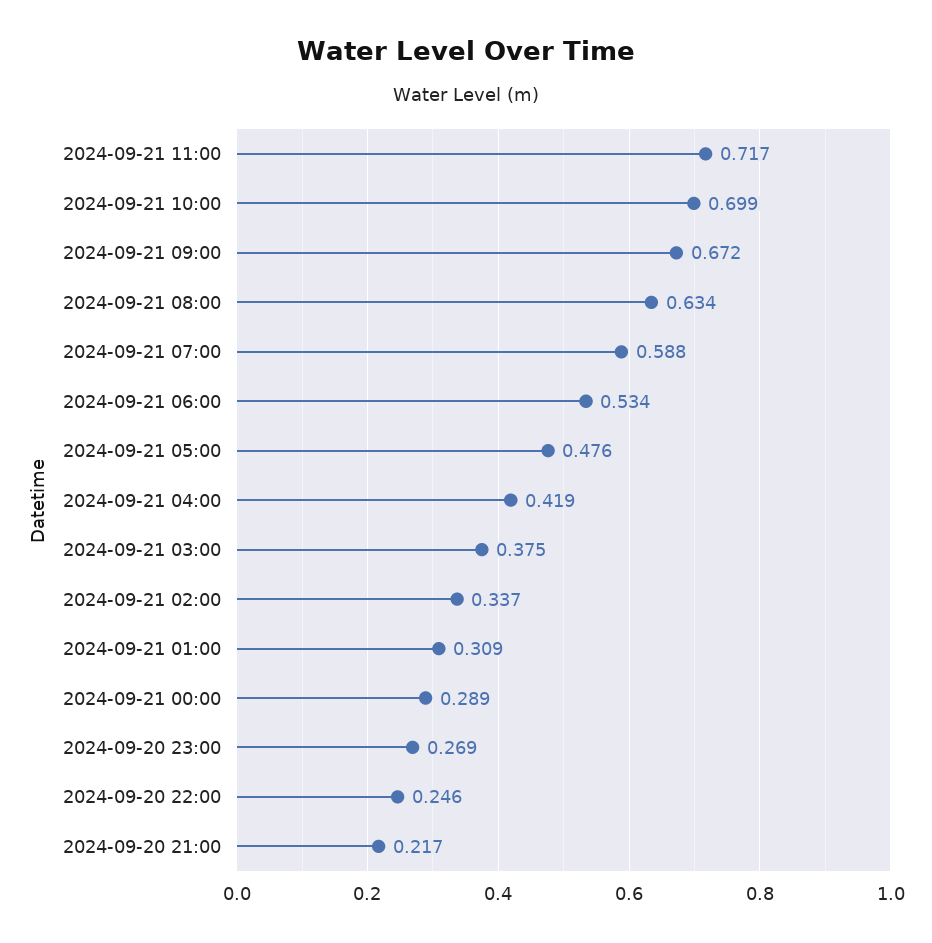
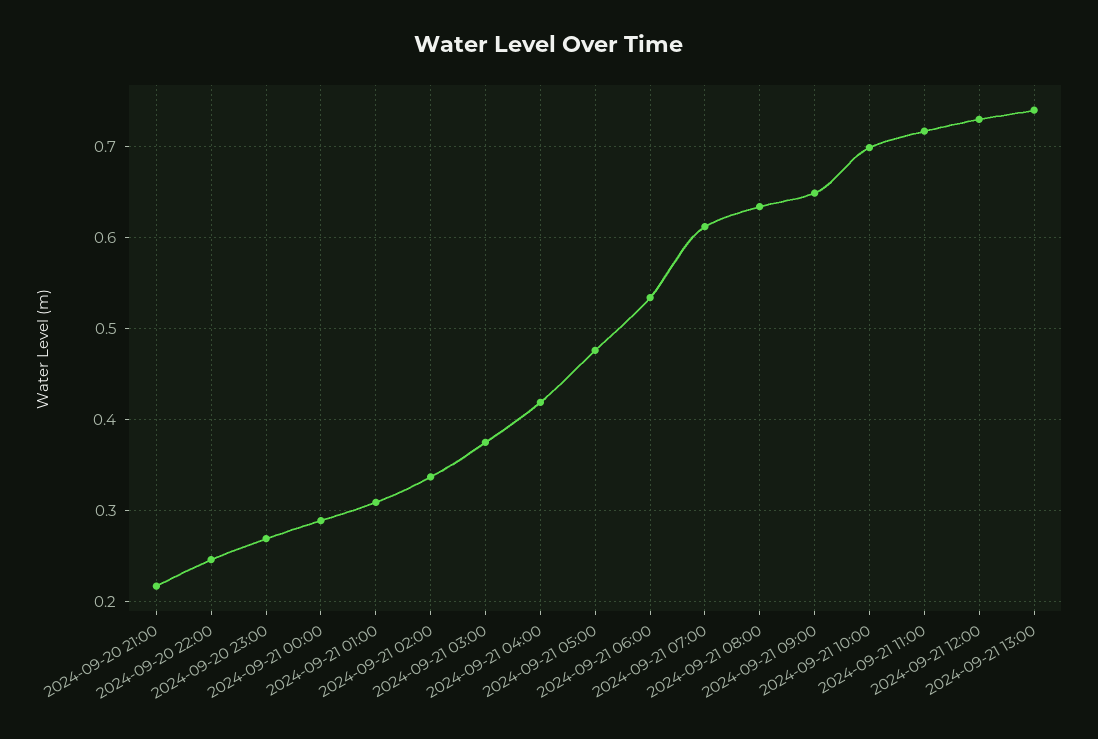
2024-09-21 09:00: 0.672 -> 0.65
2024-09-21 07:00: 0.588 -> 0.61
2024-09-21 12:00: none -> 0.73
2024-09-21 13:00: none -> 0.74

